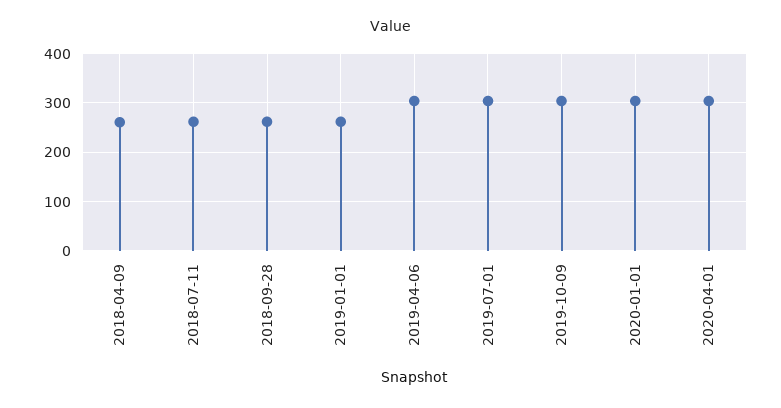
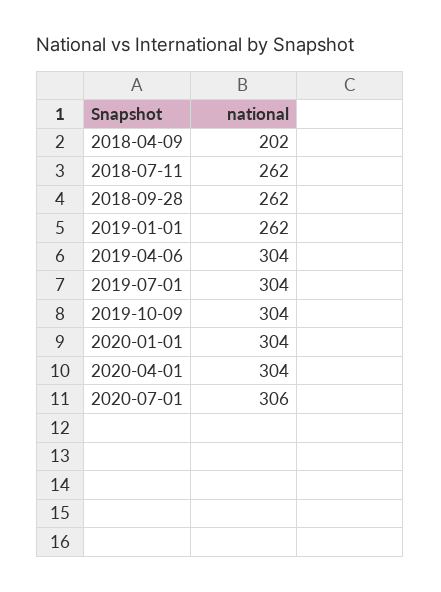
2018-04-09: 260 -> 202
2020-07-01: none -> 306

